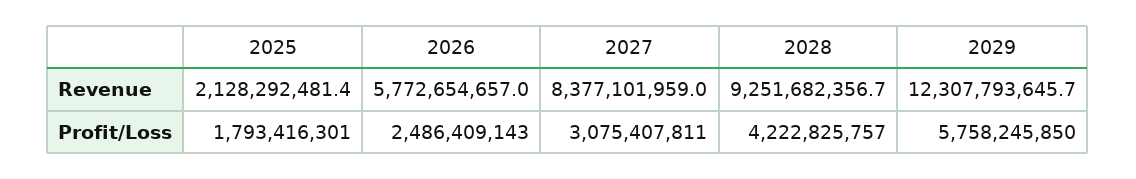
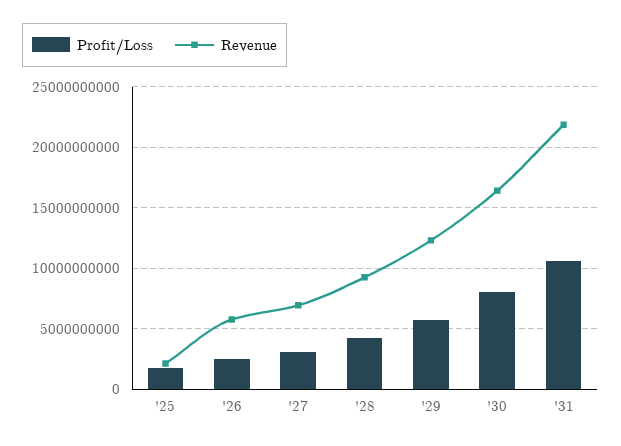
Revenue, 2027: 8377101959 -> 7000000000
Profit/Loss, '30: none -> 8000000000
Revenue, '30: none -> 16500000000
Profit/Loss, '31: none -> 10500000000
Revenue, '31: none -> 22000000000

